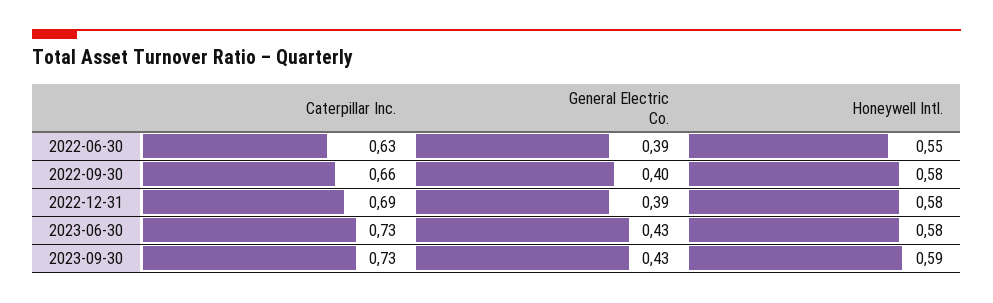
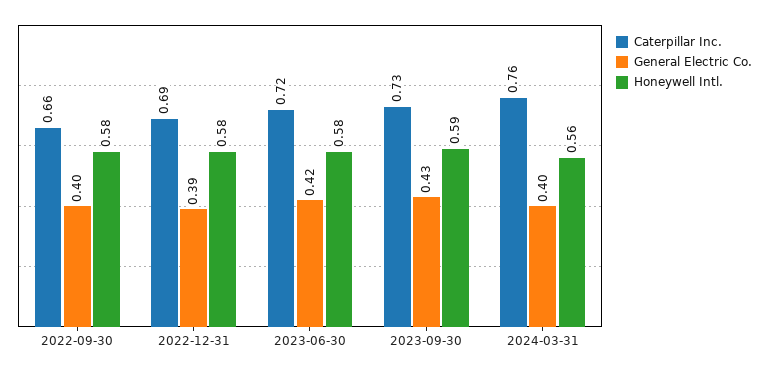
Caterpillar Inc., 2022-06-30: 0.63 -> none
General Electric Co., 2022-06-30: 0.39 -> none
Honeywell Intl., 2022-06-30: 0.55 -> none
Caterpillar Inc., 2023-06-30: 0.73 -> 0.72
General Electric Co., 2023-06-30: 0.43 -> 0.42
Caterpillar Inc., 2024-03-31: none -> 0.76
General Electric Co., 2024-03-31: none -> 0.4
Honeywell Intl., 2024-03-31: none -> 0.56

